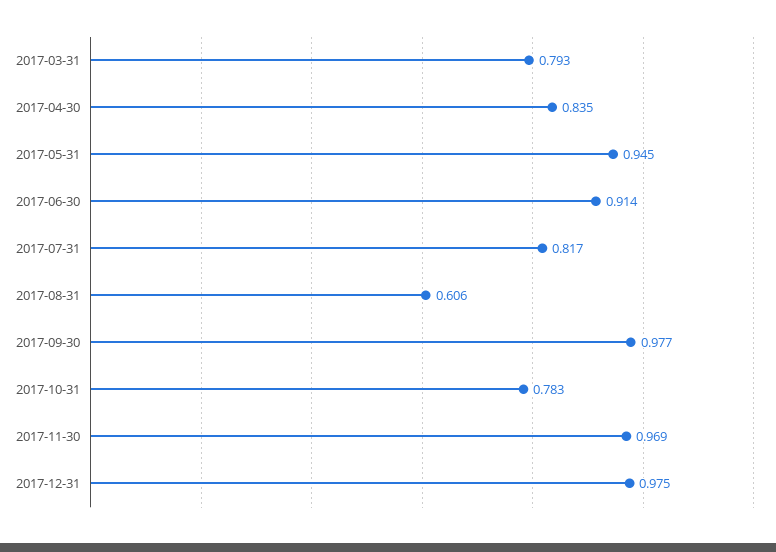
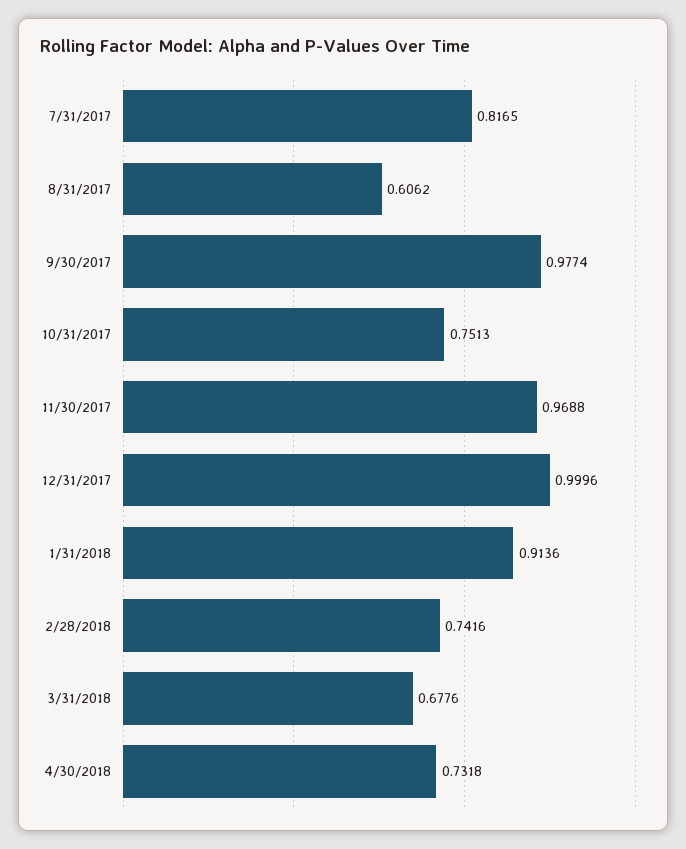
2017-03-31: 0.793 -> none
2017-04-30: 0.835 -> none
2017-05-31: 0.945 -> none
2017-06-30: 0.914 -> none
2017-10-31: 0.783 -> 0.7513
2017-12-31: 0.975 -> 0.9996
1/31/2018: none -> 0.9136
2/28/2018: none -> 0.7416
3/31/2018: none -> 0.6776
4/30/2018: none -> 0.7318

